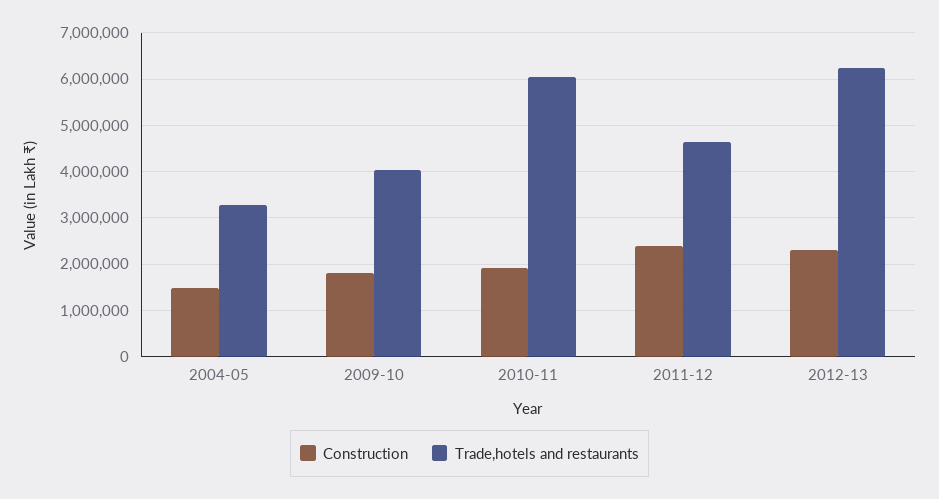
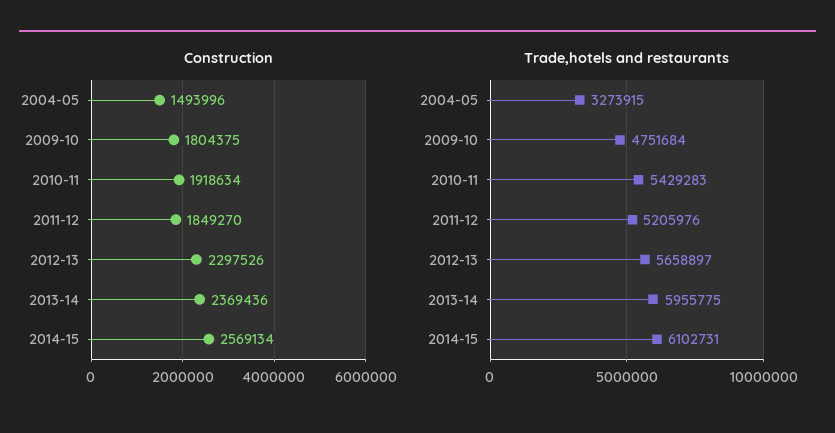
Trade,hotels and restaurants, 2009-10: 4000000 -> 4751684
Trade,hotels and restaurants, 2010-11: 6000000 -> 5429283
Construction, 2011-12: 2400000 -> 1849270
Trade,hotels and restaurants, 2011-12: 4600000 -> 5205976
Trade,hotels and restaurants, 2012-13: 6200000 -> 5658897
Construction, 2013-14: none -> 2369436
Construction, 2014-15: none -> 2569134
Trade,hotels and restaurants, 2013-14: none -> 5955775
Trade,hotels and restaurants, 2014-15: none -> 6102731

